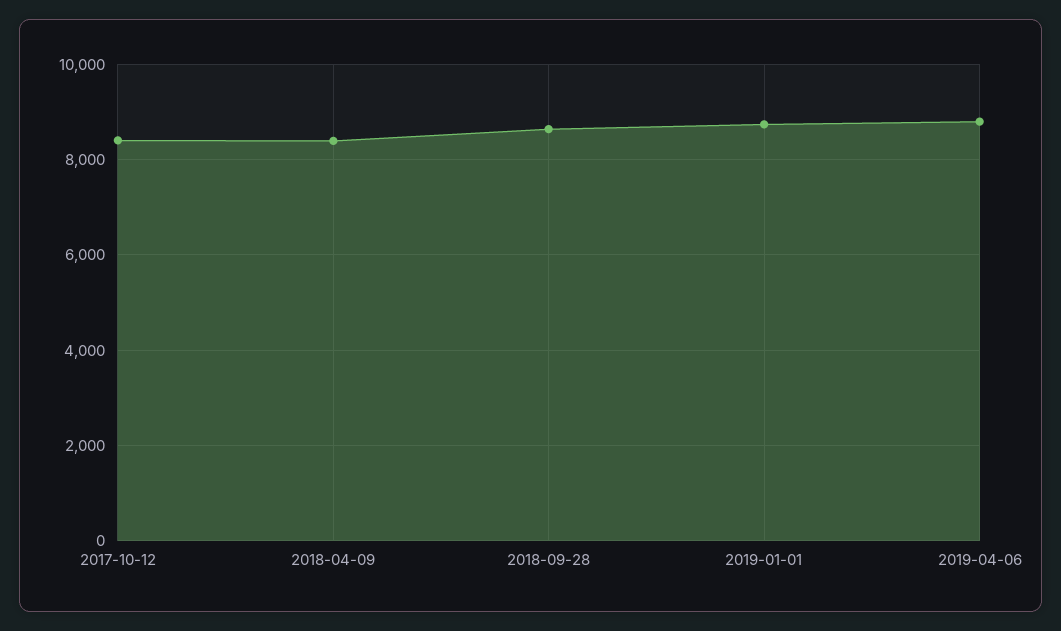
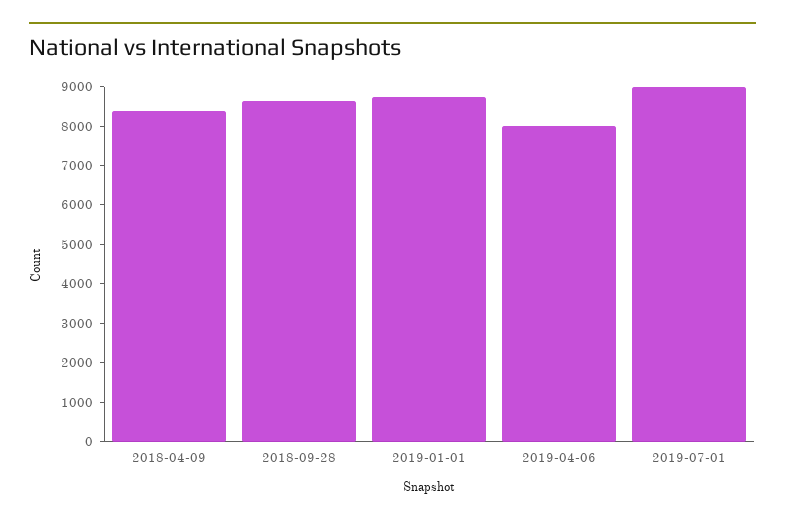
2017-10-12: 8400 -> none
2019-04-06: 8800 -> 8000
2019-07-01: none -> 9000

